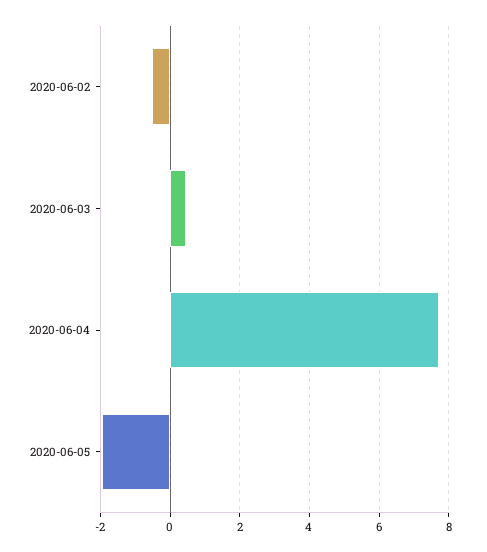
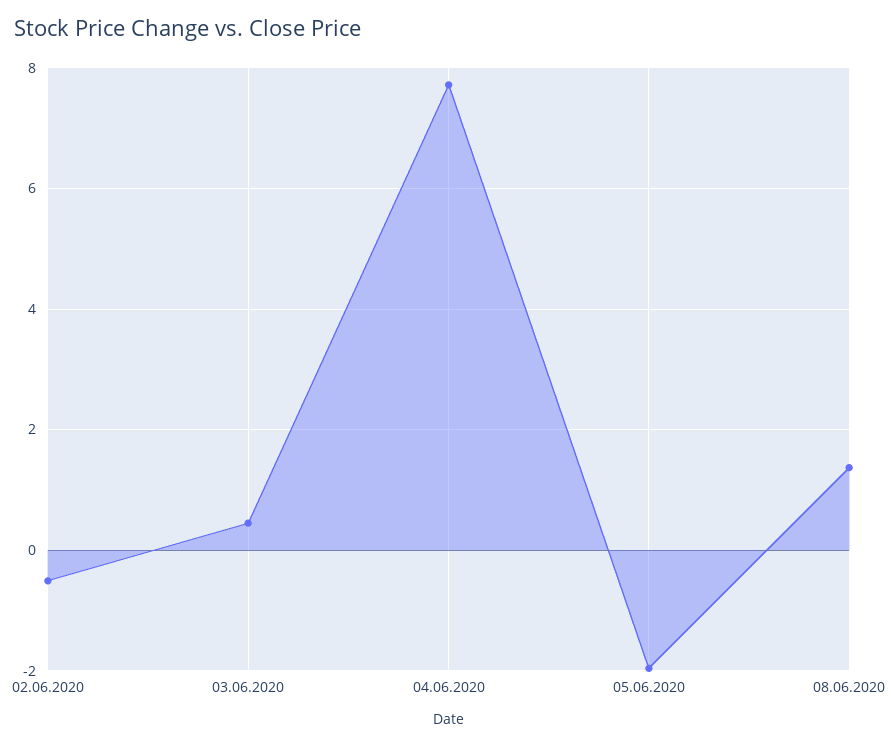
08.06.2020: none -> 1.4

